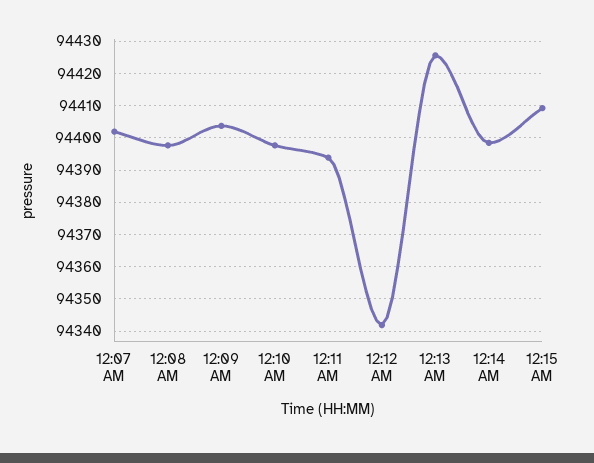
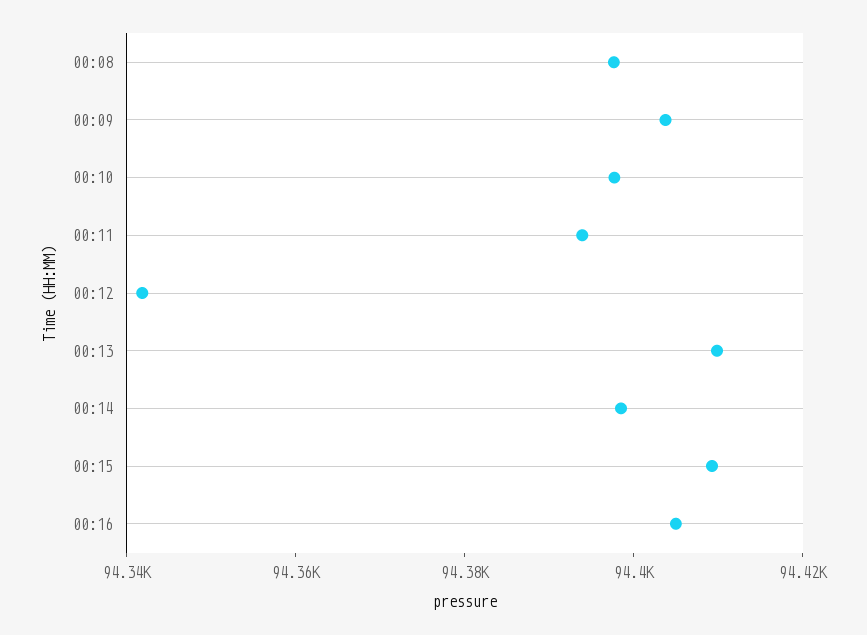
12:07 AM: 94402 -> none
12:13 AM: 94426 -> 94410
00:16: none -> 94405

